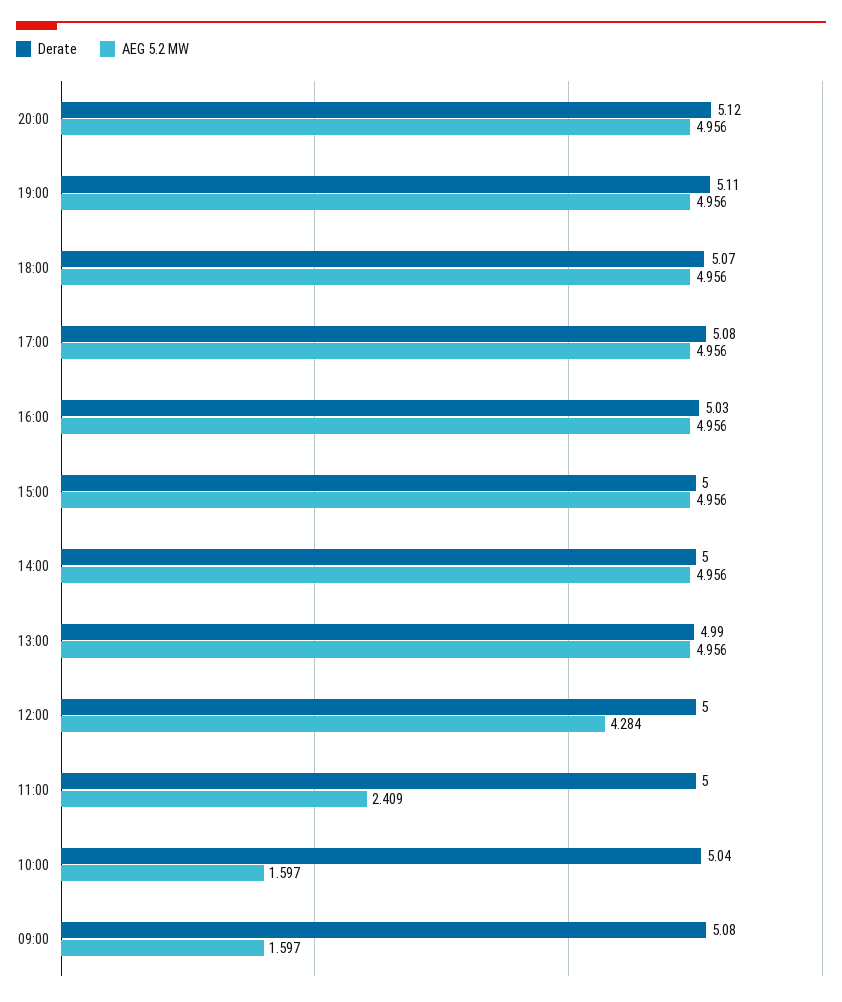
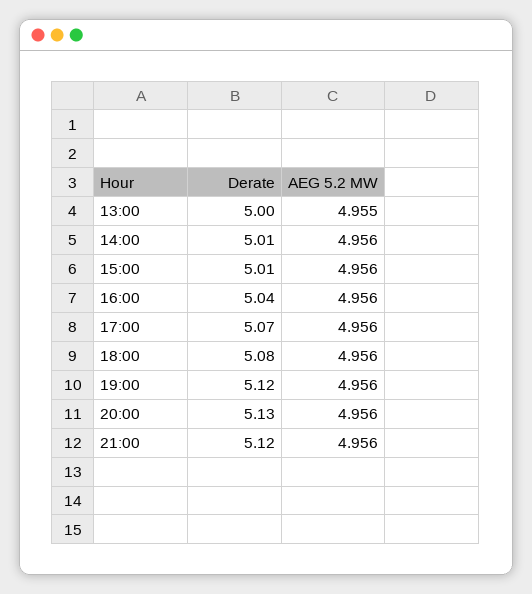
Derate, 20:00: 5.12 -> 5.13
Derate, 19:00: 5.11 -> 5.12
Derate, 18:00: 5.07 -> 5.08
Derate, 17:00: 5.08 -> 5.07
Derate, 16:00: 5.03 -> 5.04
Derate, 15:00: 5 -> 5.01
Derate, 14:00: 5 -> 5.01
Derate, 13:00: 4.99 -> 5
AEG 5.2 MW, 13:00: 4.956 -> 4.955
Derate, 12:00: 5 -> none
AEG 5.2 MW, 12:00: 4.284 -> none
Derate, 11:00: 5 -> none
AEG 5.2 MW, 11:00: 2.409 -> none
Derate, 10:00: 5.04 -> none
AEG 5.2 MW, 10:00: 1.597 -> none
Derate, 09:00: 5.08 -> none
AEG 5.2 MW, 09:00: 1.597 -> none
Derate, 21:00: none -> 5.12
AEG 5.2 MW, 21:00: none -> 4.956

